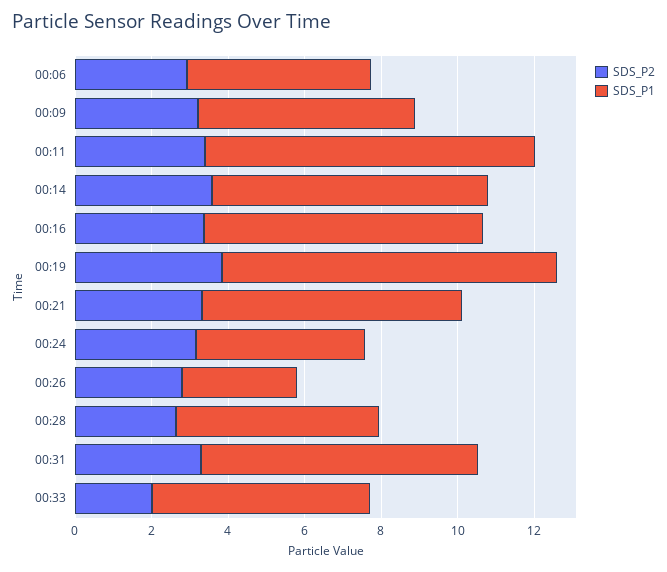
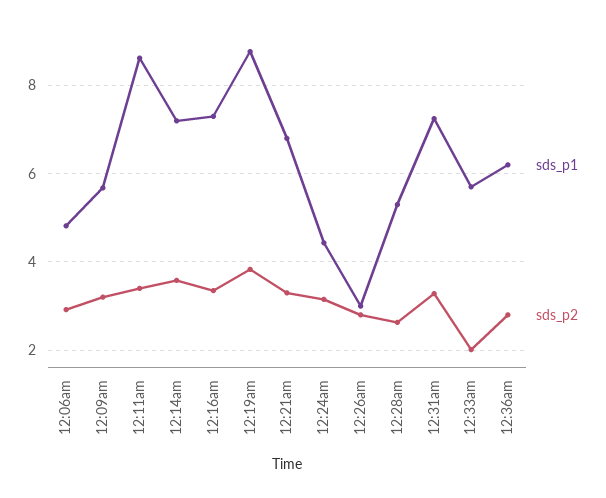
SDS_P1, 12:36am: none -> 6.2
SDS_P2, 12:36am: none -> 2.8

